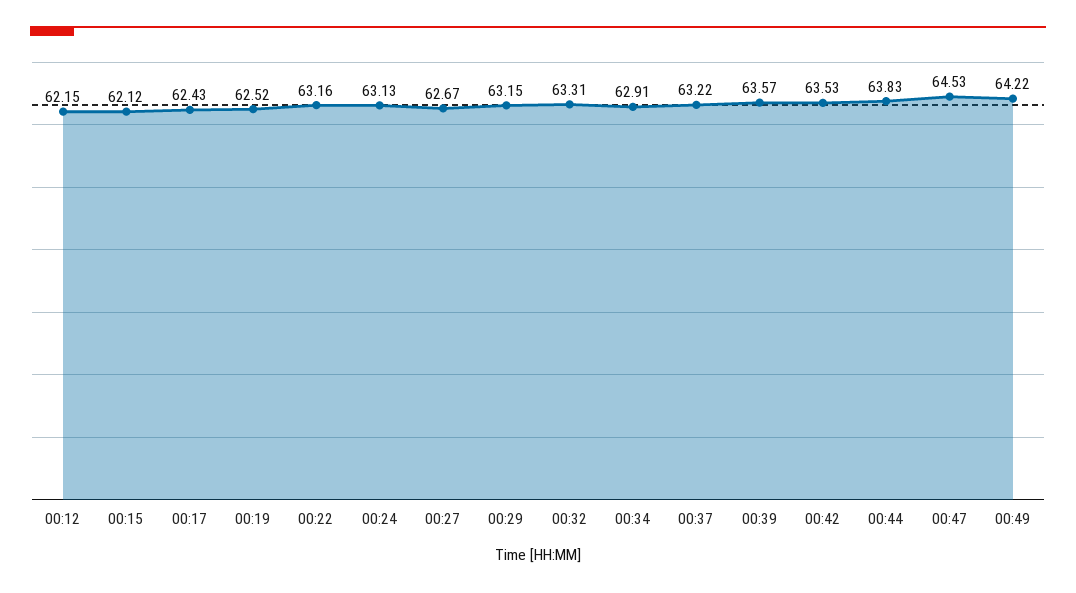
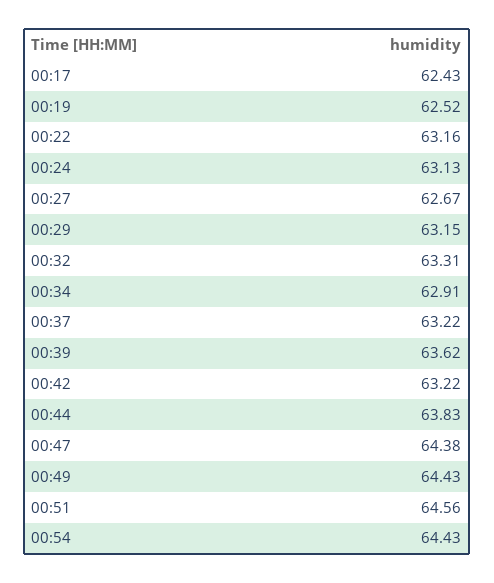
00:12: 62.15 -> none
00:15: 62.12 -> none
00:39: 63.57 -> 63.62
00:42: 63.53 -> 63.22
00:47: 64.53 -> 64.38
00:49: 64.22 -> 64.43
00:51: none -> 64.56
00:54: none -> 64.43

